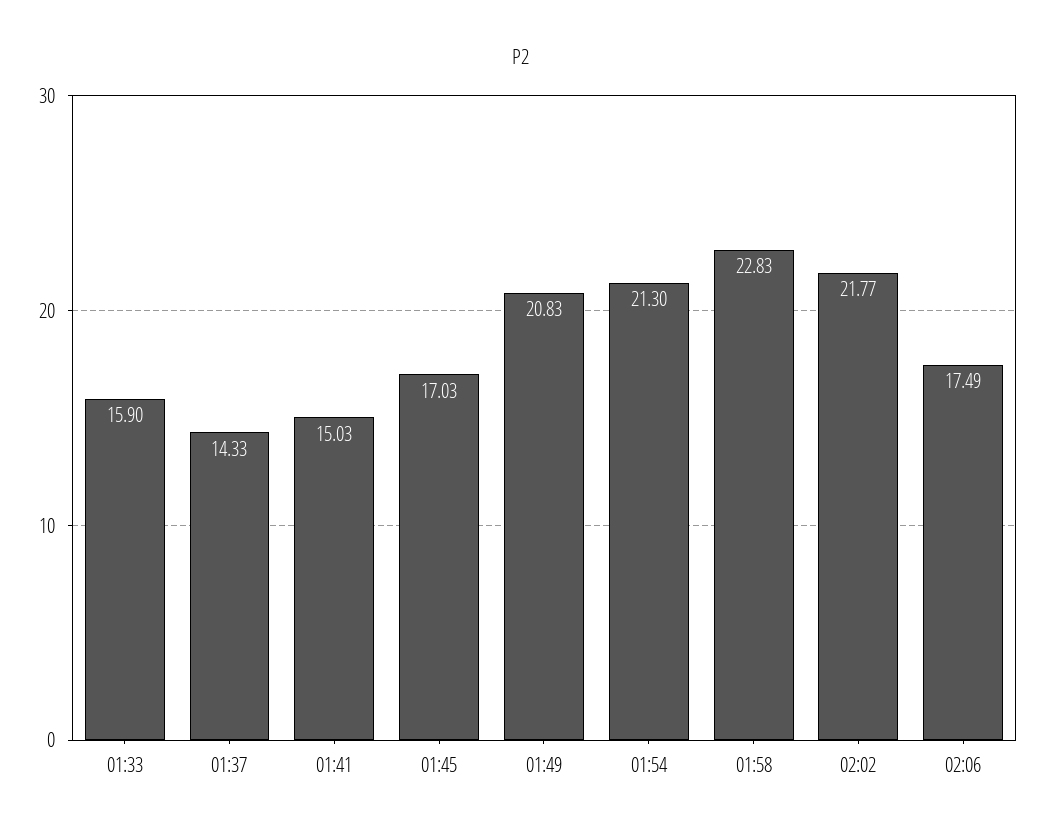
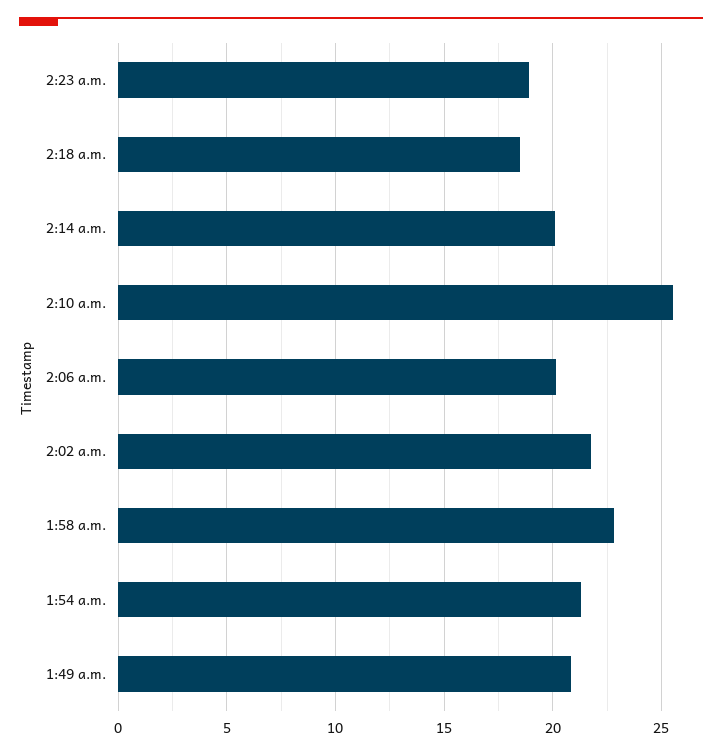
01:33: 15.9 -> none
01:37: 14.33 -> none
01:41: 15.03 -> none
01:45: 17.03 -> none
02:06: 17.49 -> 20
2:23 a.m.: none -> 19
2:18 a.m.: none -> 18.5
2:14 a.m.: none -> 20
2:10 a.m.: none -> 25.5

